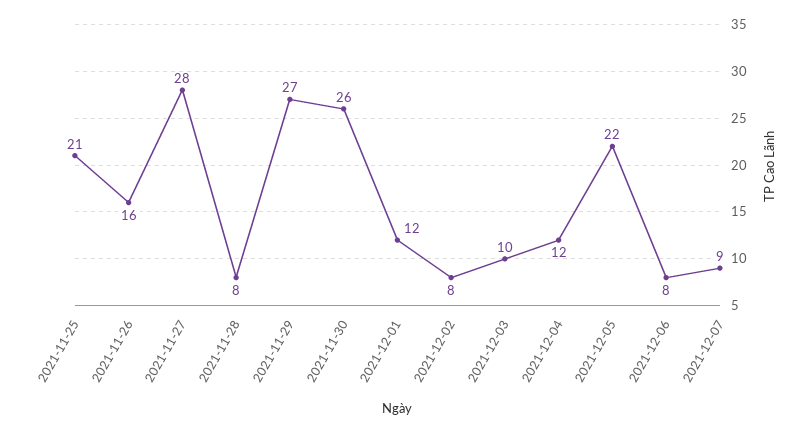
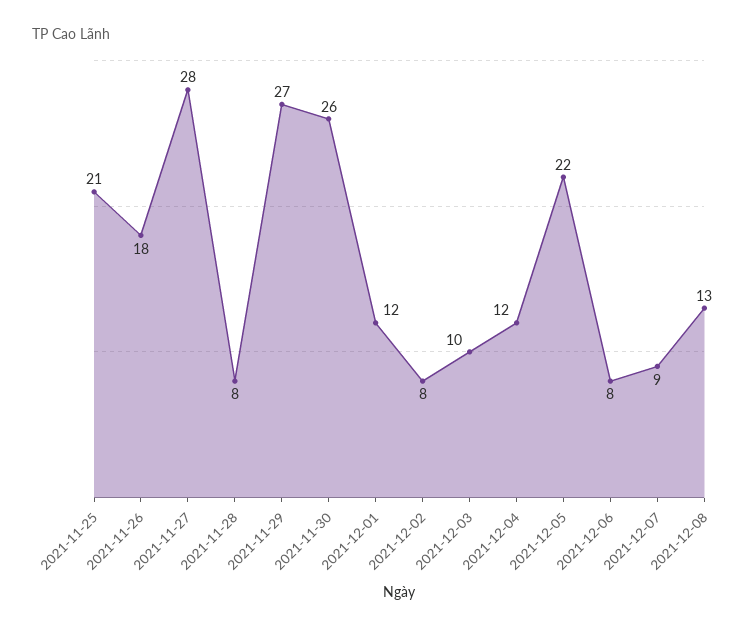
2021-11-26: 16 -> 18
2021-12-08: none -> 13

